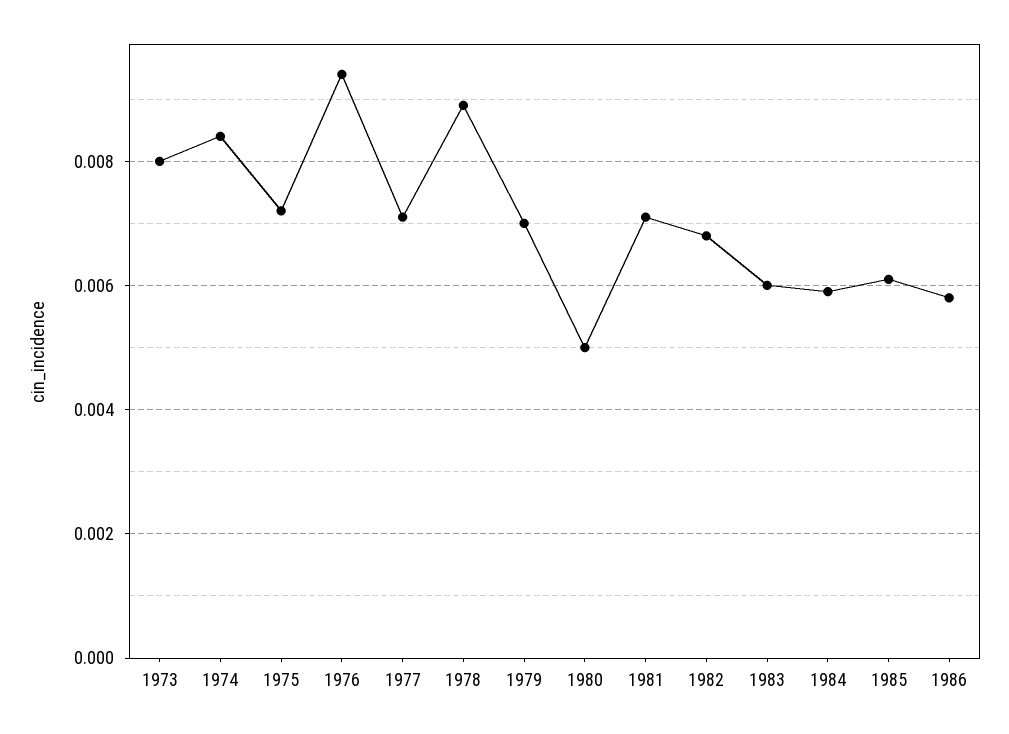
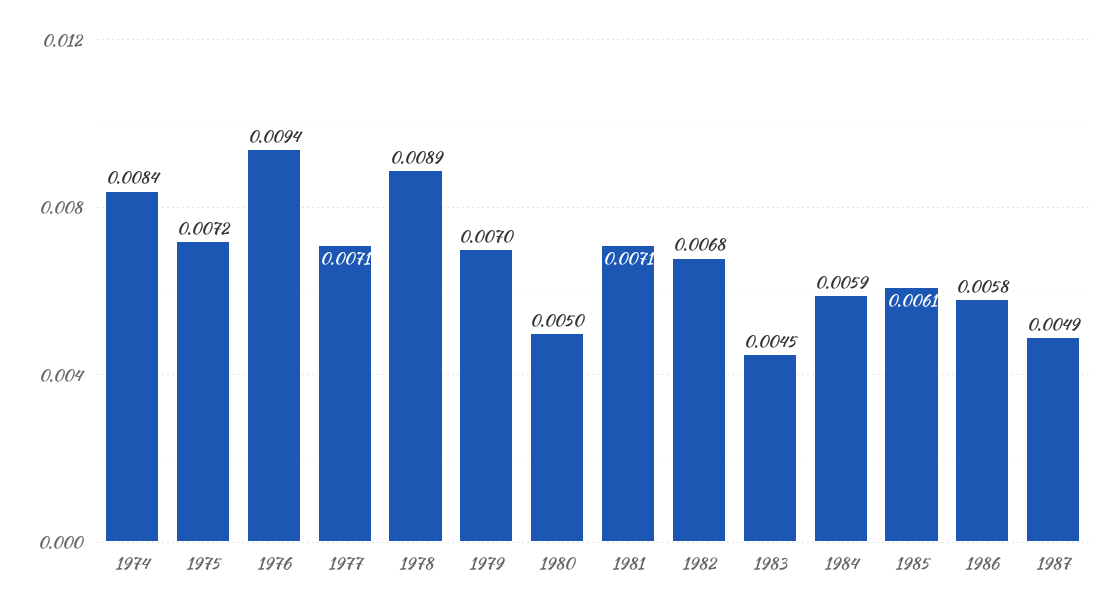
1973: 0.008 -> none
1983: 0.006 -> 0.0045
1987: none -> 0.0049

